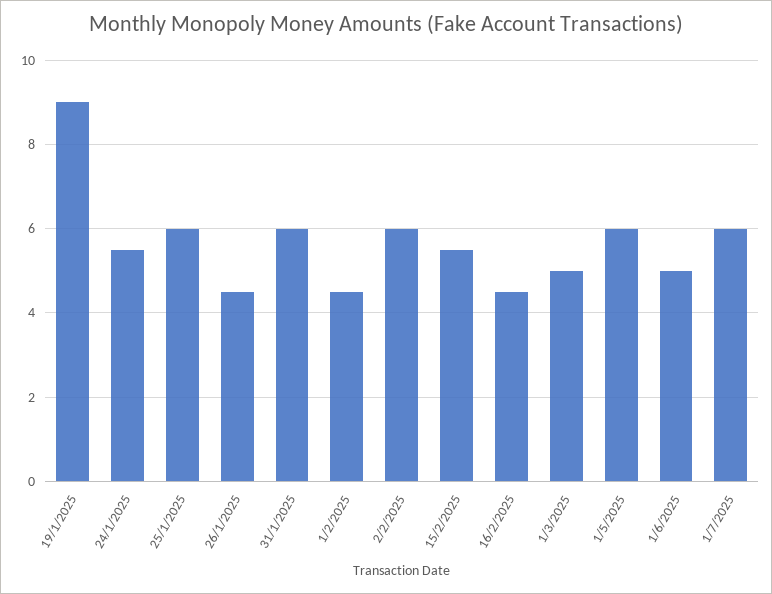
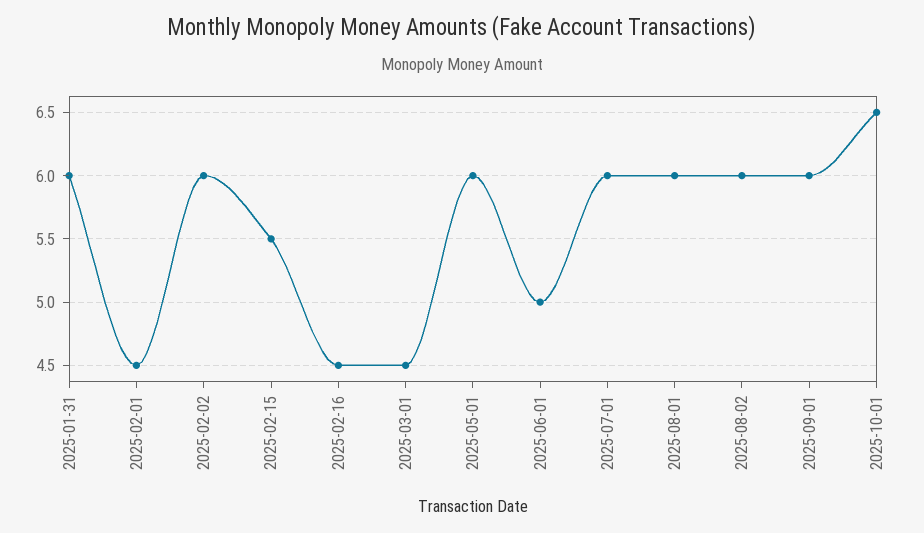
19/1/2025: 9 -> none
24/1/2025: 5.5 -> none
25/1/2025: 6 -> none
26/1/2025: 4.5 -> none
1/3/2025: 5 -> 4.5
2025-08-01: none -> 6
2025-08-02: none -> 6
2025-09-01: none -> 6
2025-10-01: none -> 6.5

